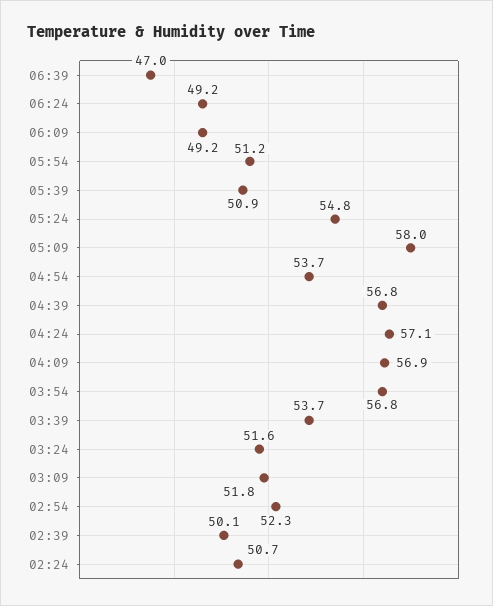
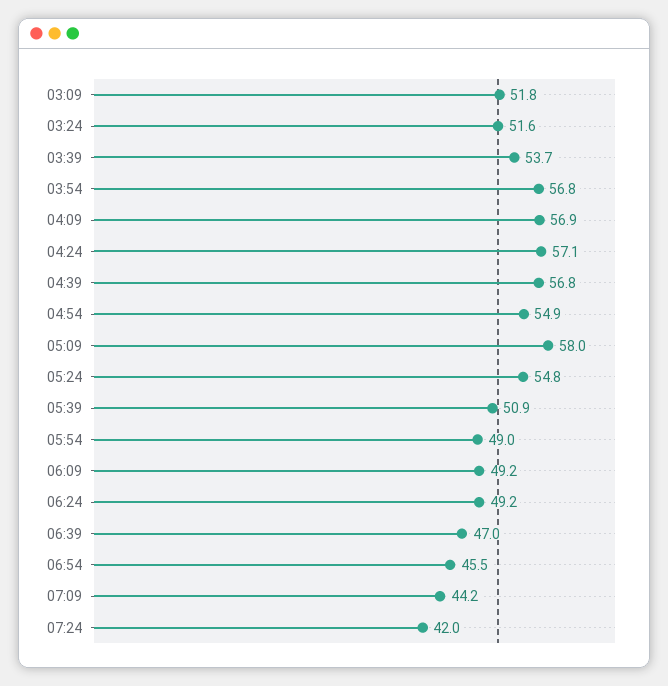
05:54: 51.2 -> 49
04:54: 53.7 -> 54.9
02:54: 52.3 -> none
02:39: 50.1 -> none
02:24: 50.7 -> none
06:54: none -> 45.5
07:09: none -> 44.2
07:24: none -> 42

